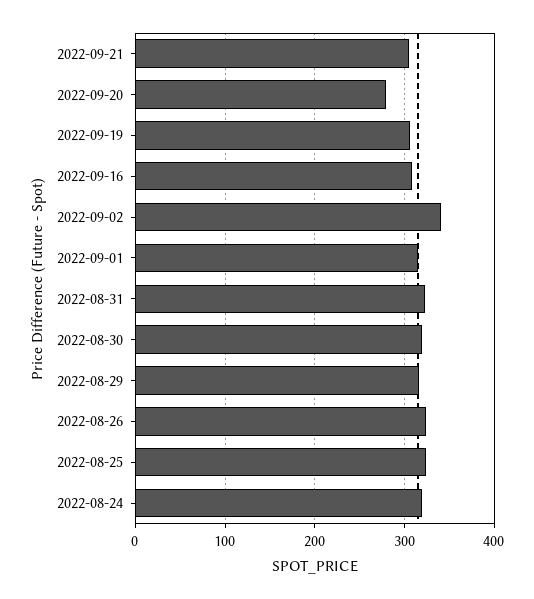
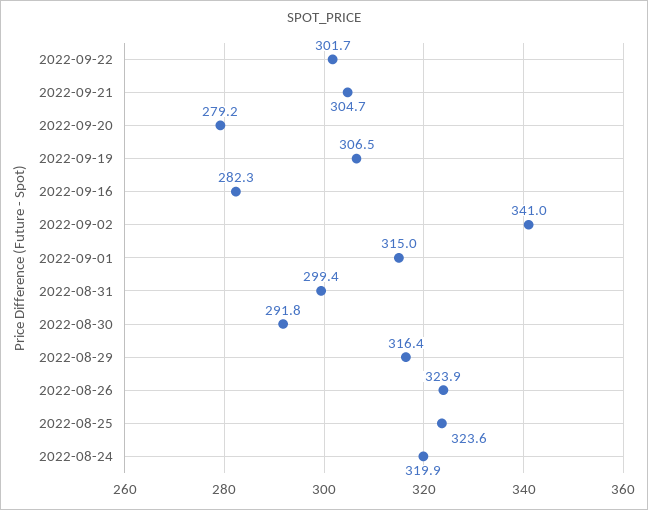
2022-09-16: 310 -> 282.3
2022-08-31: 320 -> 299.4
2022-08-30: 320 -> 291.8
2022-09-22: none -> 301.7

